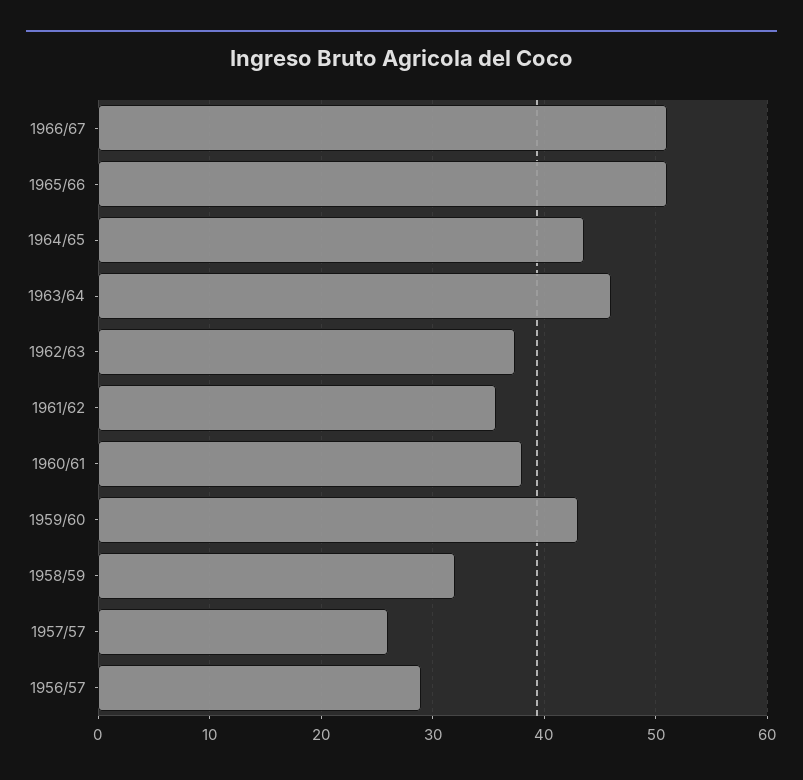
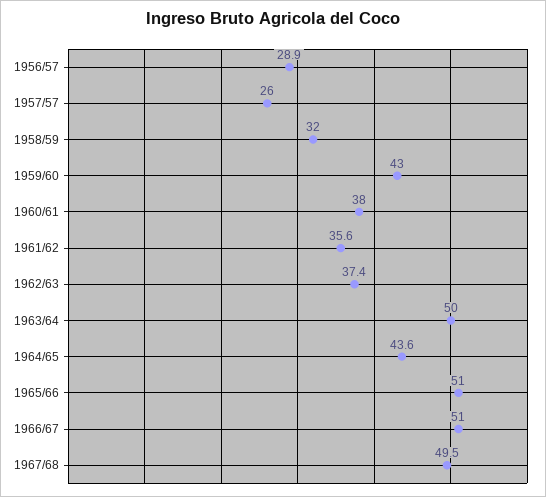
1963/64: 46 -> 50
1967/68: none -> 49.5

